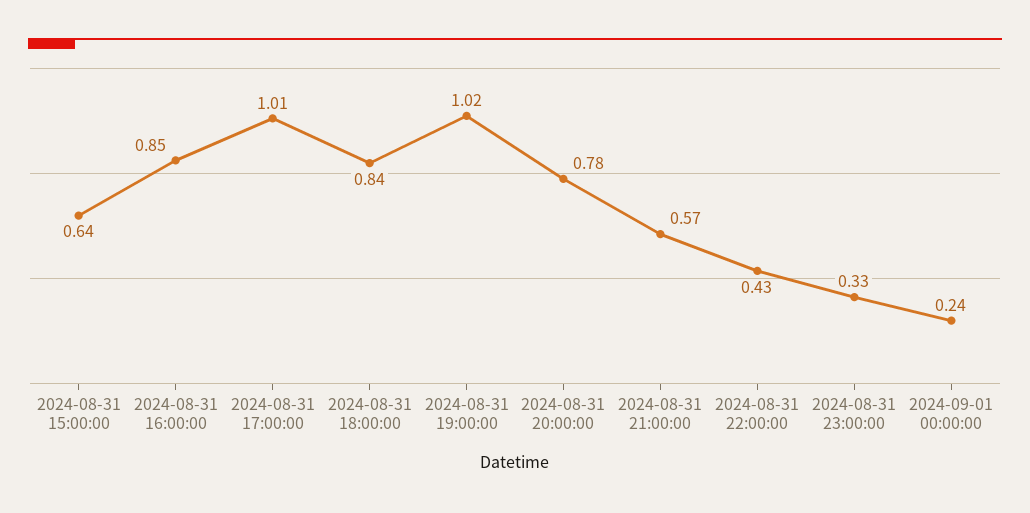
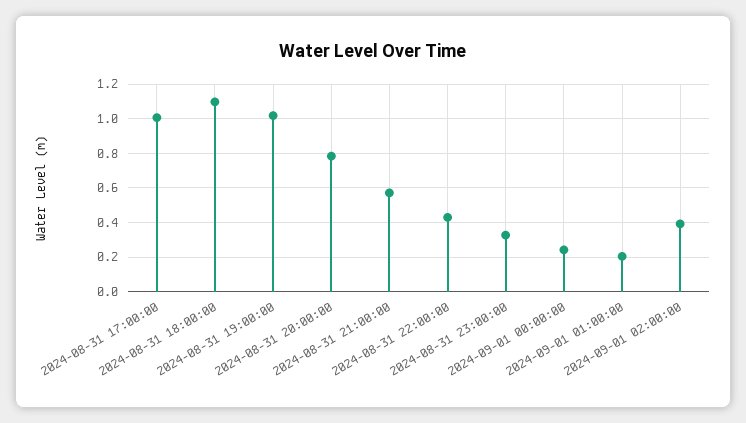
2024-08-31 15:00:00: 0.64 -> none
2024-08-31 16:00:00: 0.85 -> none
2024-08-31 18:00:00: 0.84 -> 1.1
2024-09-01 01:00:00: none -> 0.2
2024-09-01 02:00:00: none -> 0.4

